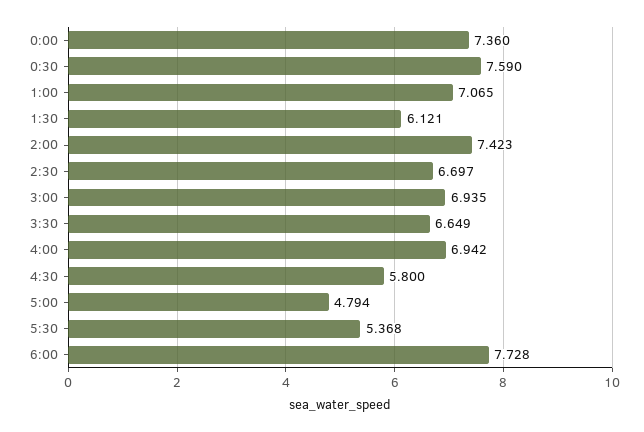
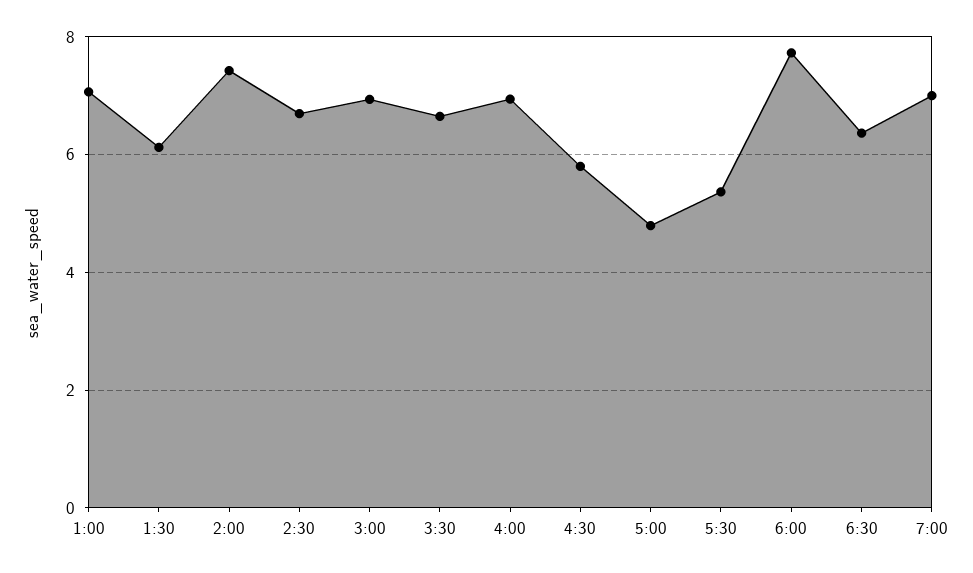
0:00: 7.36 -> none
0:30: 7.59 -> none
6:30: none -> 6.4
7:00: none -> 7

